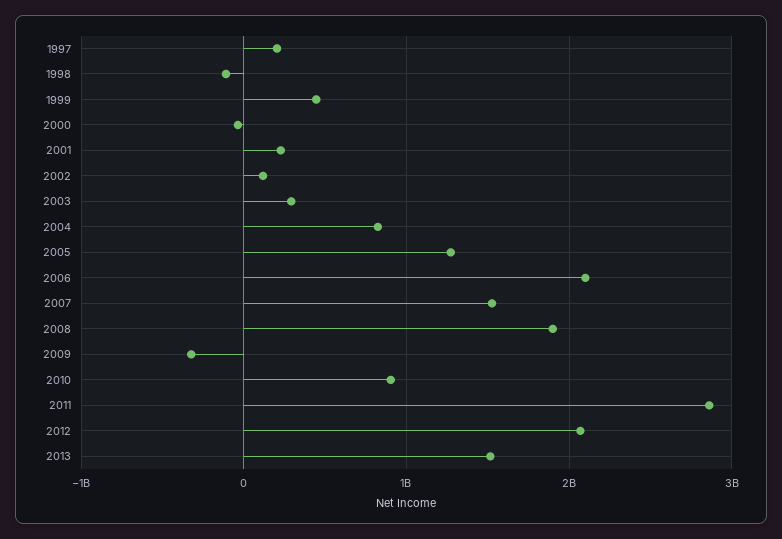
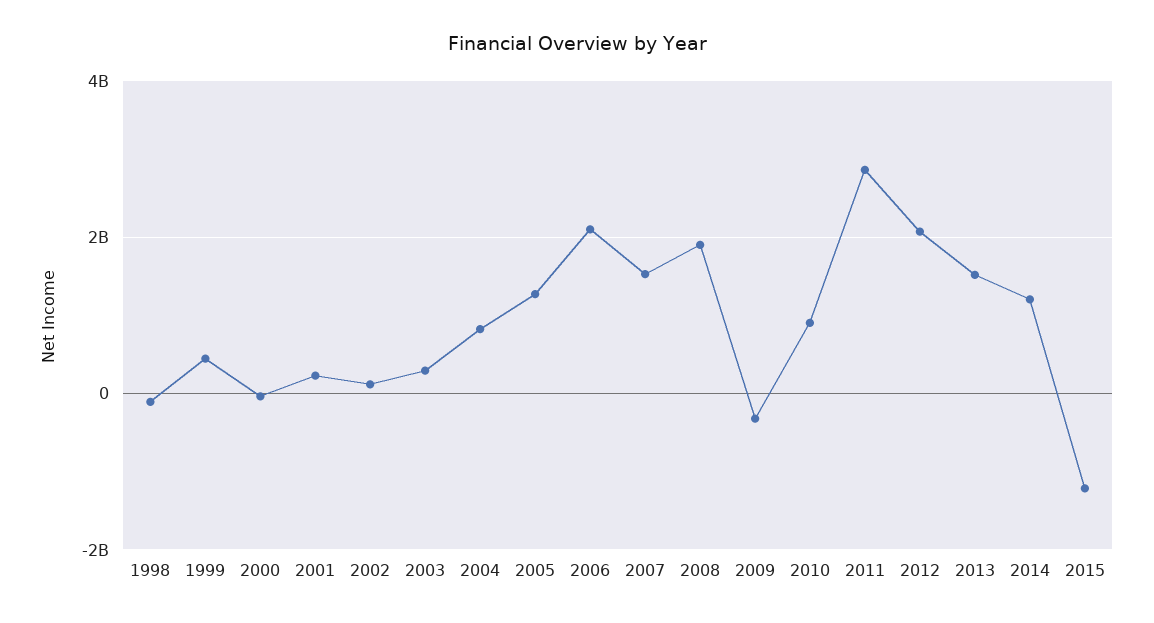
1997: 200000000 -> none
2014: none -> 1200000000
2015: none -> -1200000000

